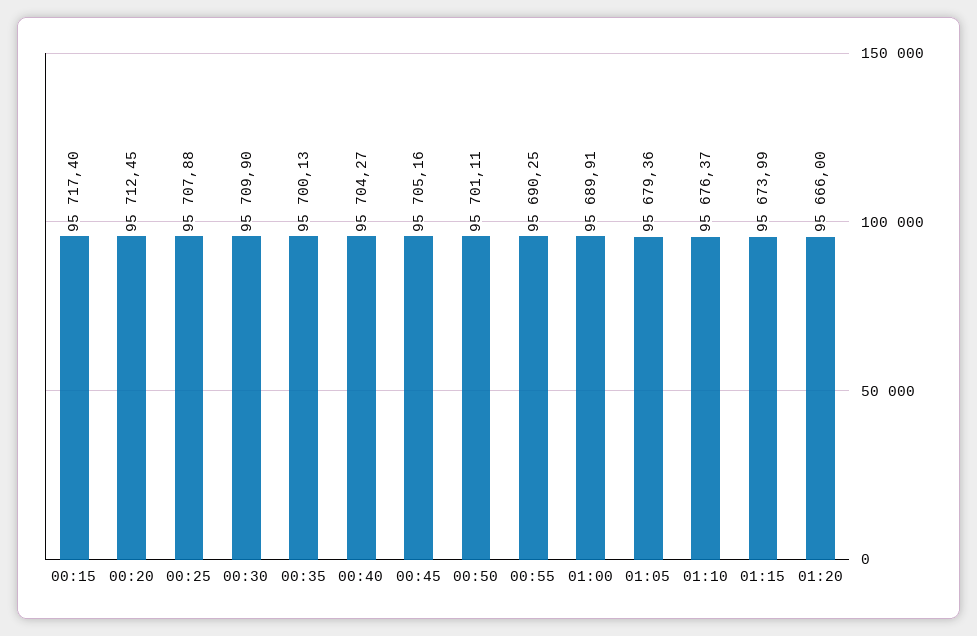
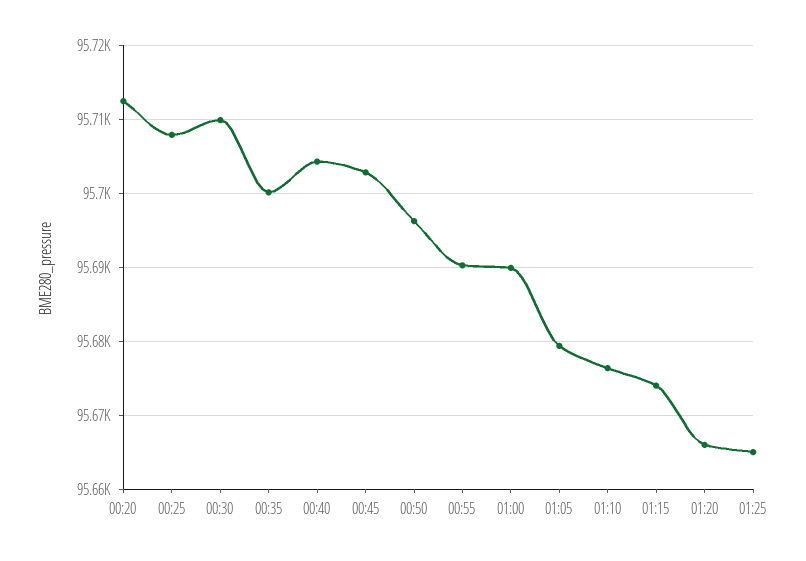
00:15: 95717.4 -> none
00:45: 95705.16 -> 95703
00:50: 95701.11 -> 95696
01:25: none -> 95665

